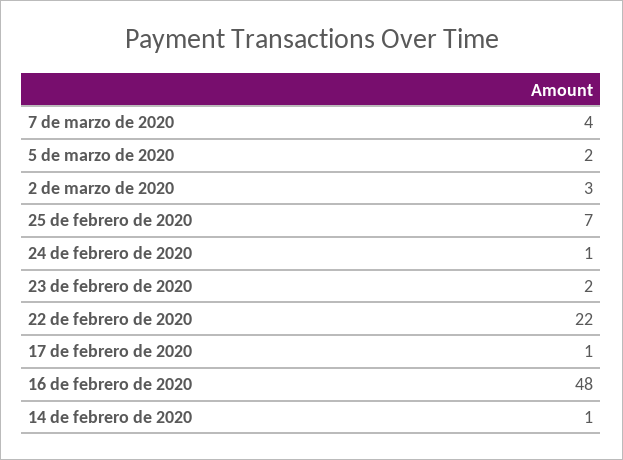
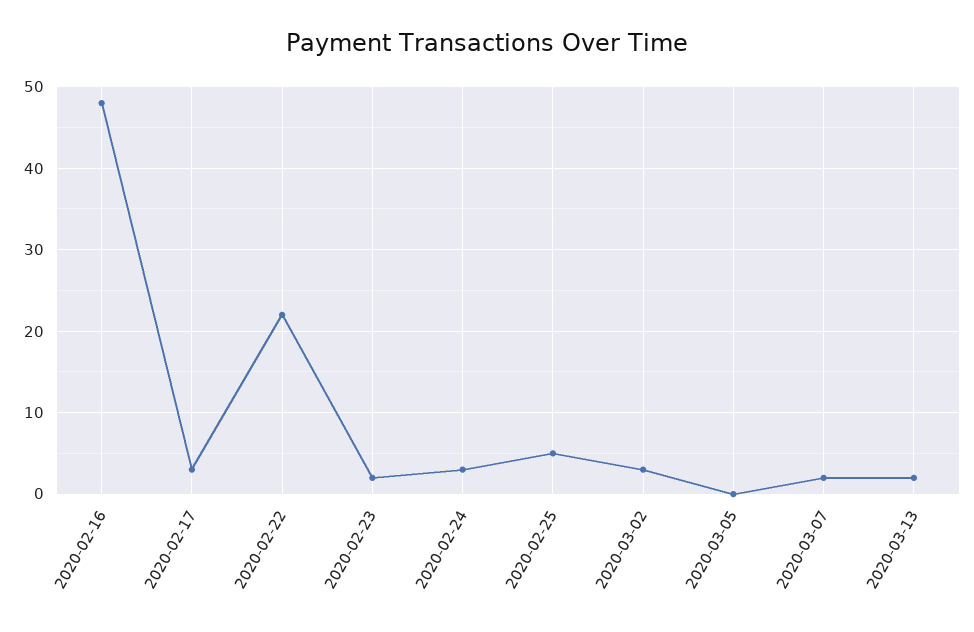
7 de marzo de 2020: 4 -> 2
5 de marzo de 2020: 2 -> 0
25 de febrero de 2020: 7 -> 5
24 de febrero de 2020: 1 -> 3
17 de febrero de 2020: 1 -> 3
14 de febrero de 2020: 1 -> none
2020-03-13: none -> 2

